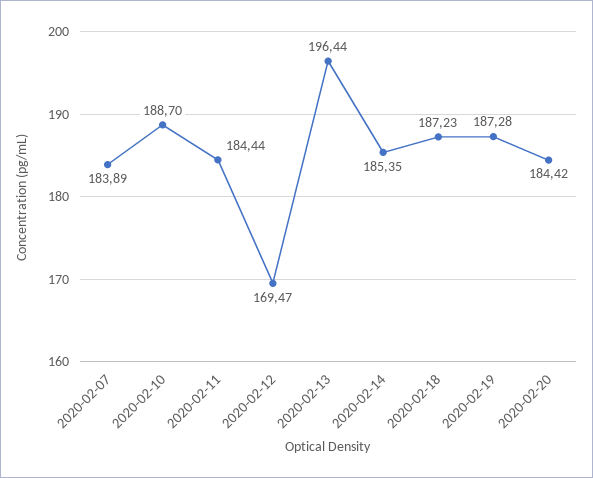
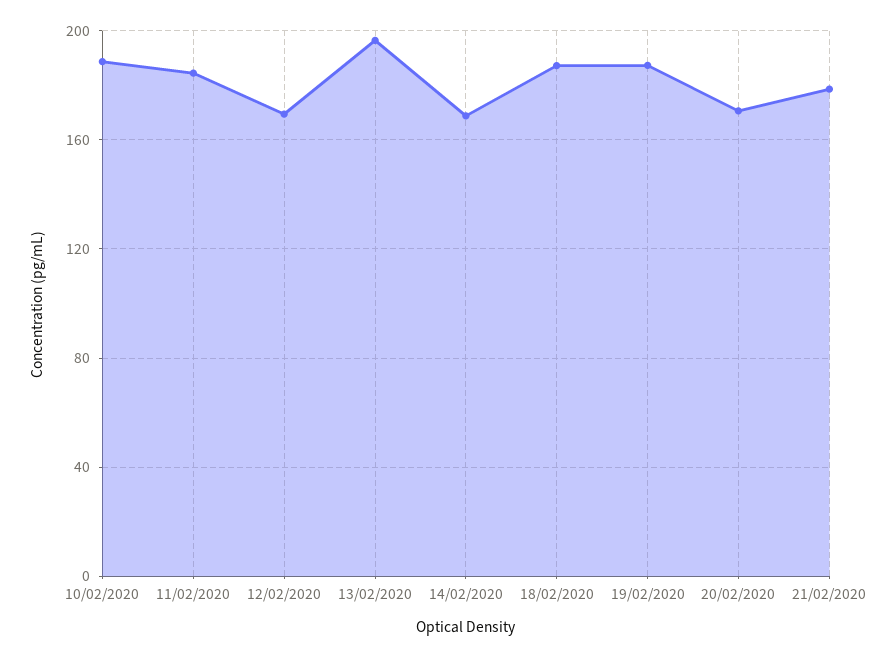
2020-02-07: 183.89 -> none
2020-02-14: 185.35 -> 170
2020-02-20: 184.42 -> 170
21/02/2020: none -> 180

